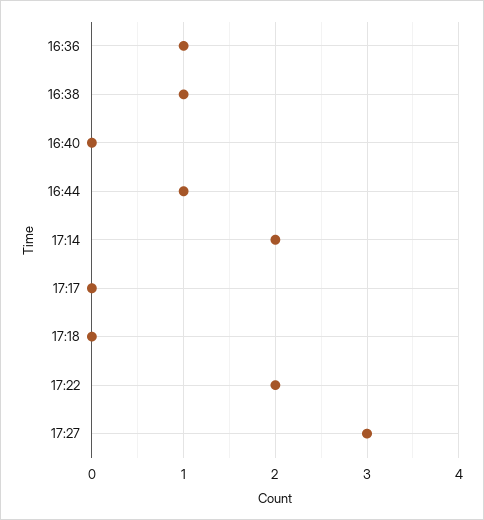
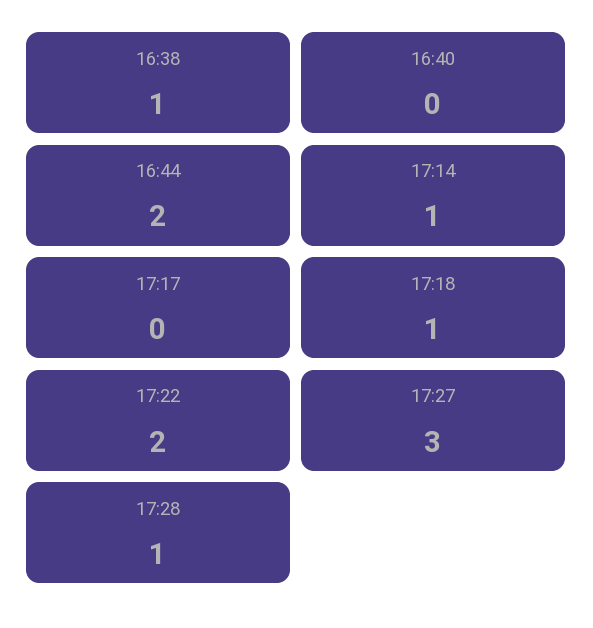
16:36: 1 -> none
16:44: 1 -> 2
17:14: 2 -> 1
17:18: 0 -> 1
17:28: none -> 1

